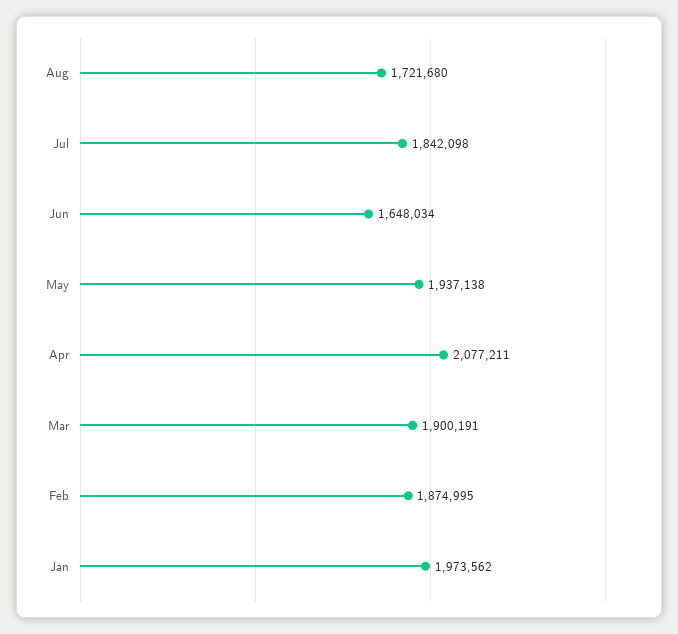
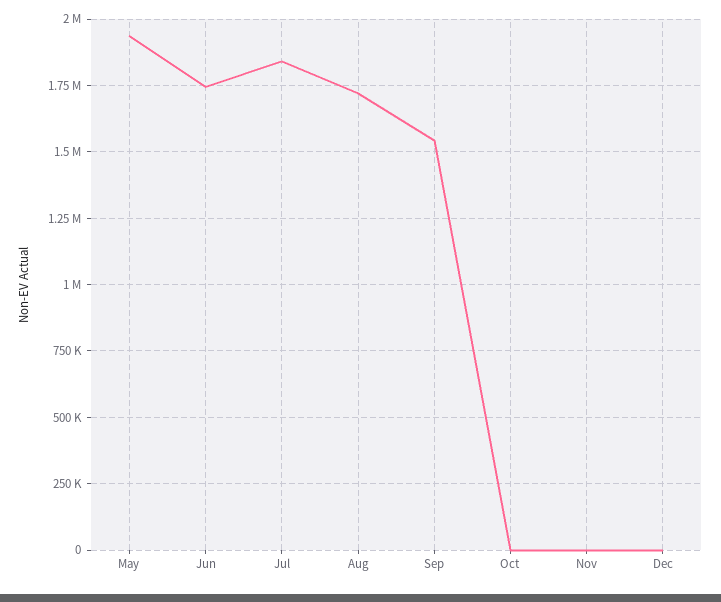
Jun: 1648034 -> 1750000
Apr: 2077211 -> none
Mar: 1900191 -> none
Feb: 1874995 -> none
Jan: 1973562 -> none
Sep: none -> 1550000
Oct: none -> 0
Nov: none -> 0
Dec: none -> 0

